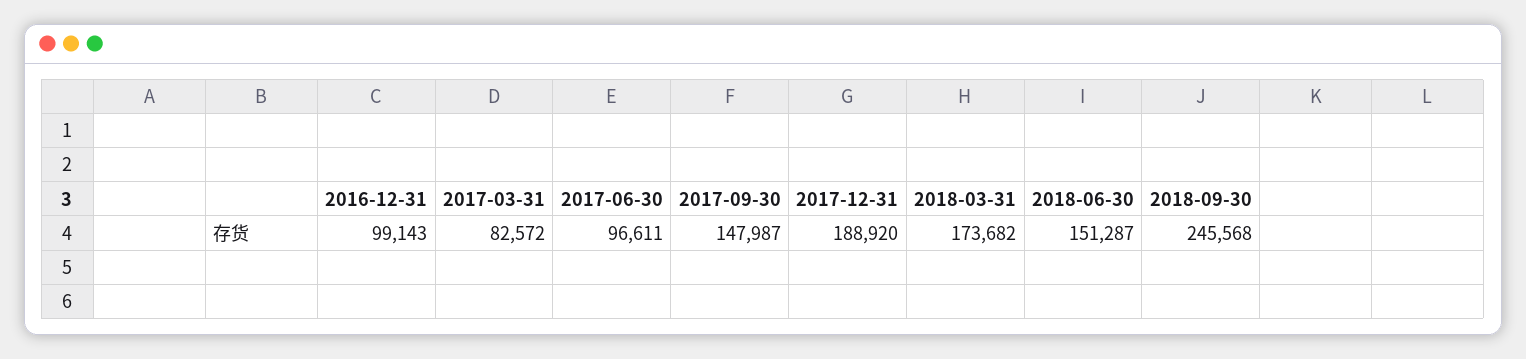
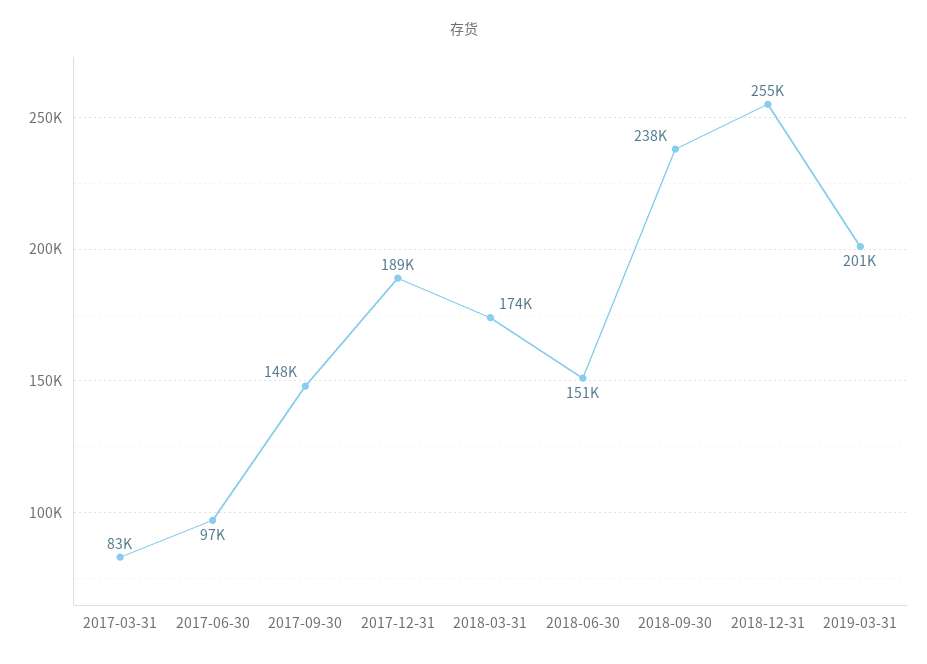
2016-12-31: 99143 -> none
2018-09-30: 245568 -> 238000
2018-12-31: none -> 255000
2019-03-31: none -> 201000

